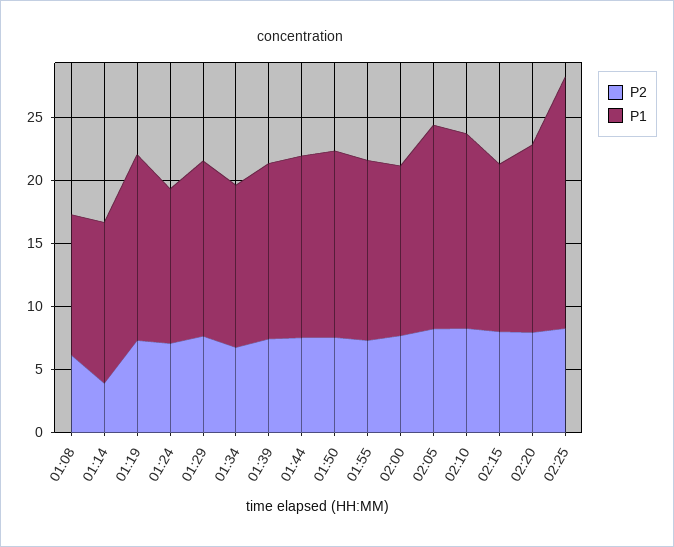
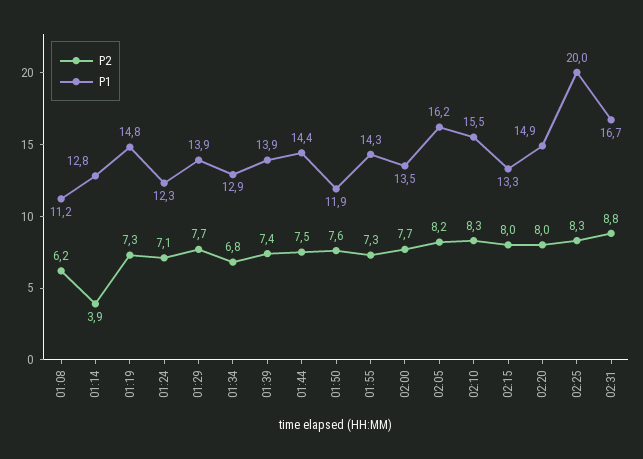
P1, 01:50: 15 -> 11.9
P2, 02:31: none -> 8.8
P1, 02:31: none -> 16.7

